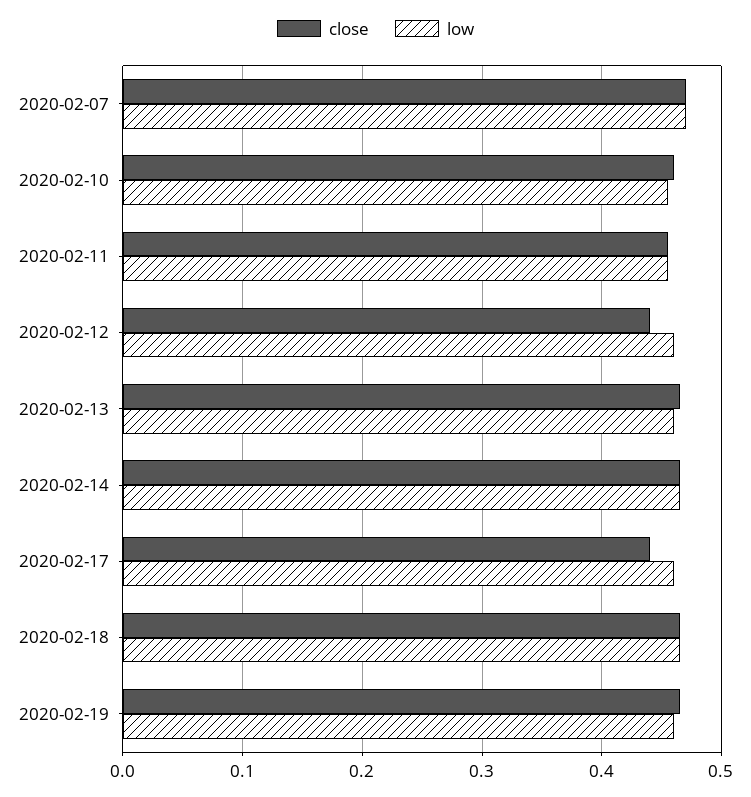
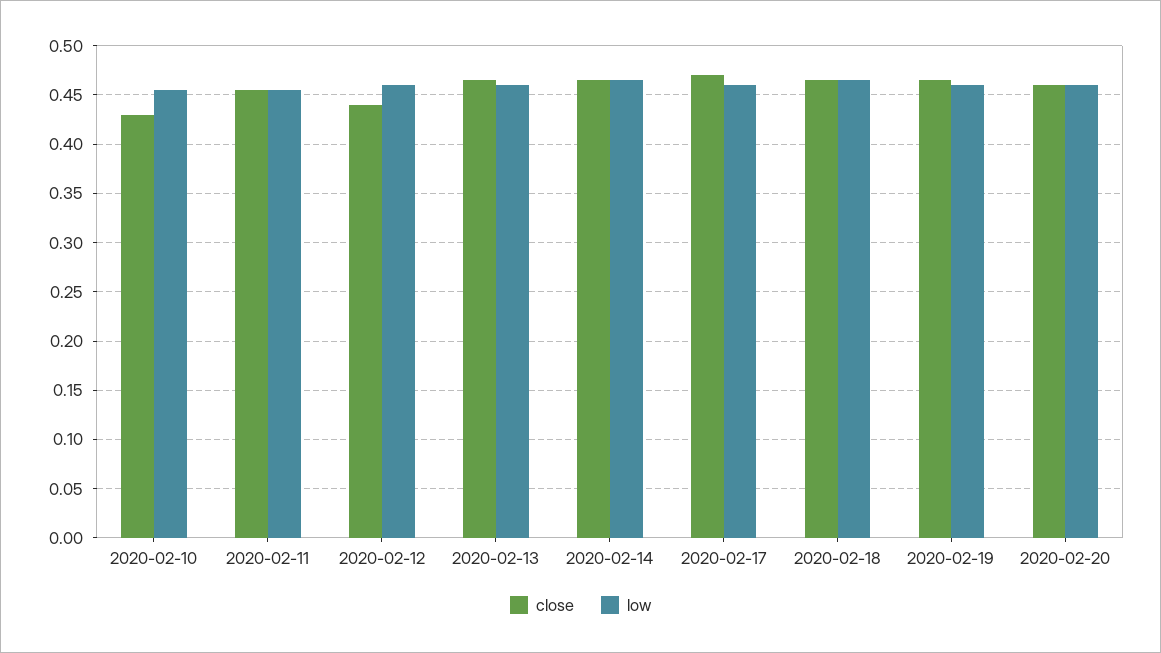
close, 2020-02-07: 0.47 -> none
low, 2020-02-07: 0.47 -> none
close, 2020-02-10: 0.46 -> 0.43
close, 2020-02-17: 0.44 -> 0.47
close, 2020-02-20: none -> 0.46
low, 2020-02-20: none -> 0.46

